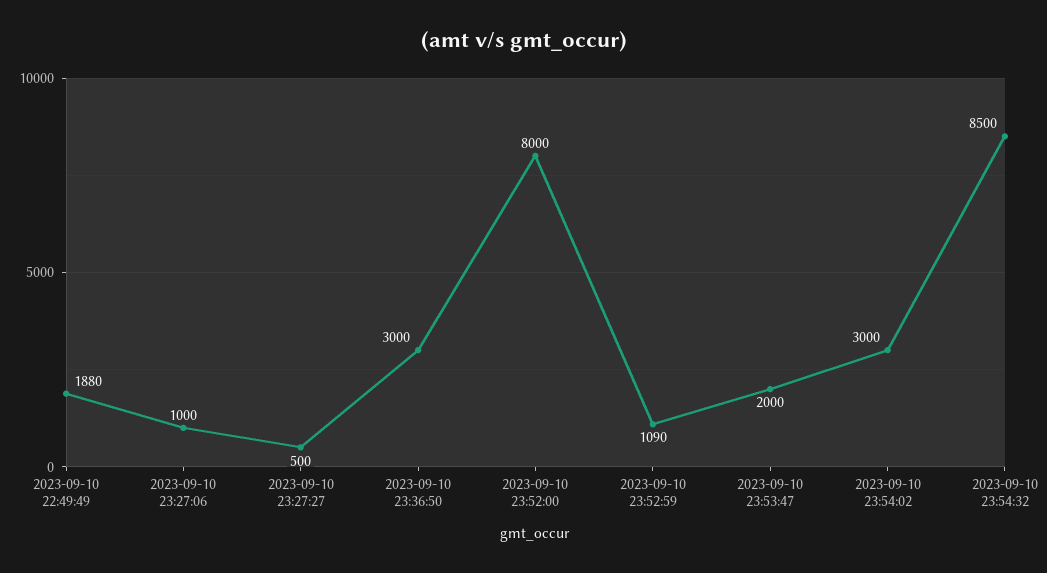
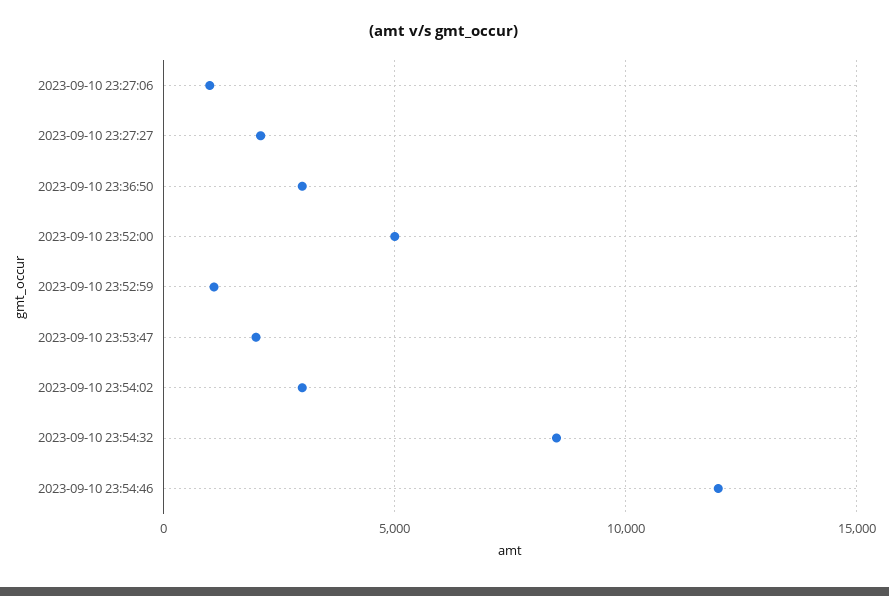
2023-09-10 22:49:49: 1880 -> none
2023-09-10 23:27:27: 500 -> 2000
2023-09-10 23:52:00: 8000 -> 5000
2023-09-10 23:54:46: none -> 12000

